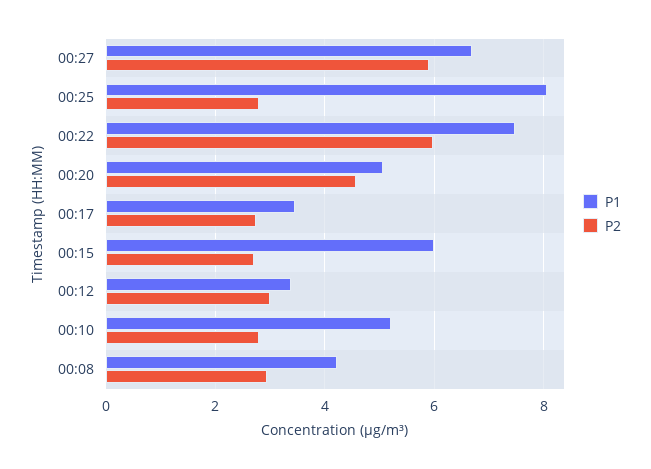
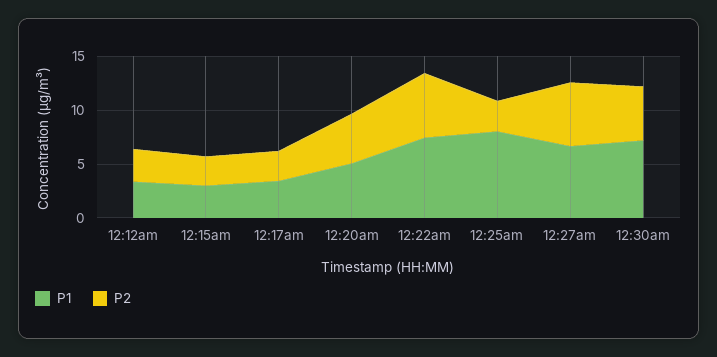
P1, 00:15: 6 -> 3
P1, 00:10: 5.2 -> none
P2, 00:10: 2.8 -> none
P1, 00:08: 4.2 -> none
P2, 00:08: 3 -> none
P1, 12:30am: none -> 7
P2, 12:30am: none -> 5

